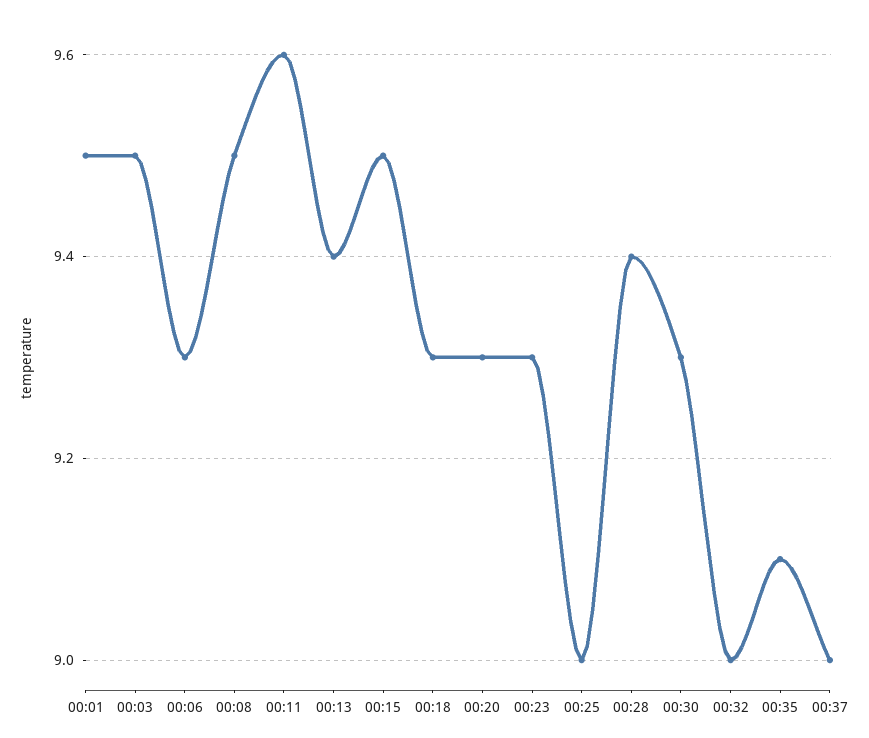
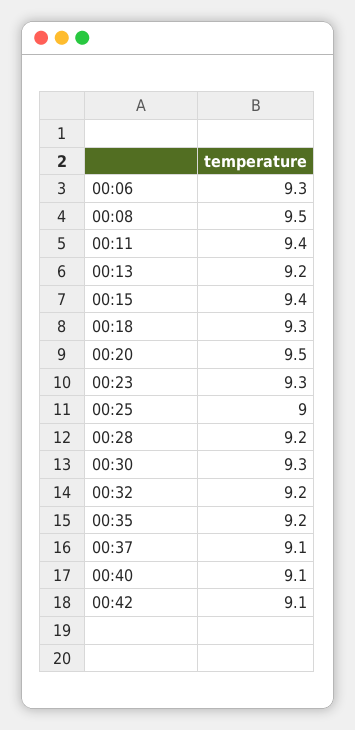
00:01: 9.5 -> none
00:03: 9.5 -> none
00:11: 9.6 -> 9.4
00:13: 9.4 -> 9.2
00:15: 9.5 -> 9.4
00:20: 9.3 -> 9.5
00:28: 9.4 -> 9.2
00:32: 9 -> 9.2
00:35: 9.1 -> 9.2
00:37: 9 -> 9.1
00:40: none -> 9.1
00:42: none -> 9.1

